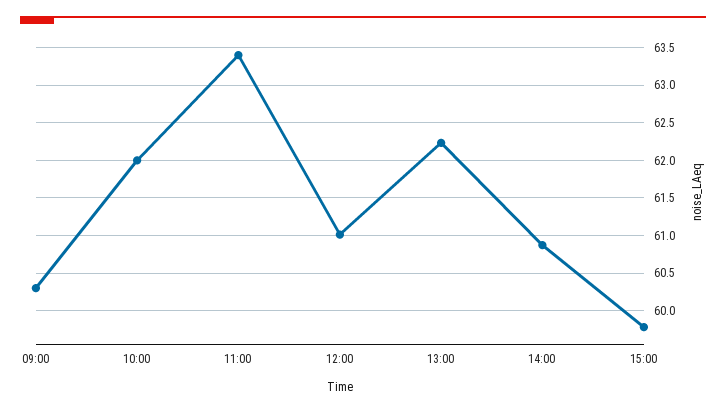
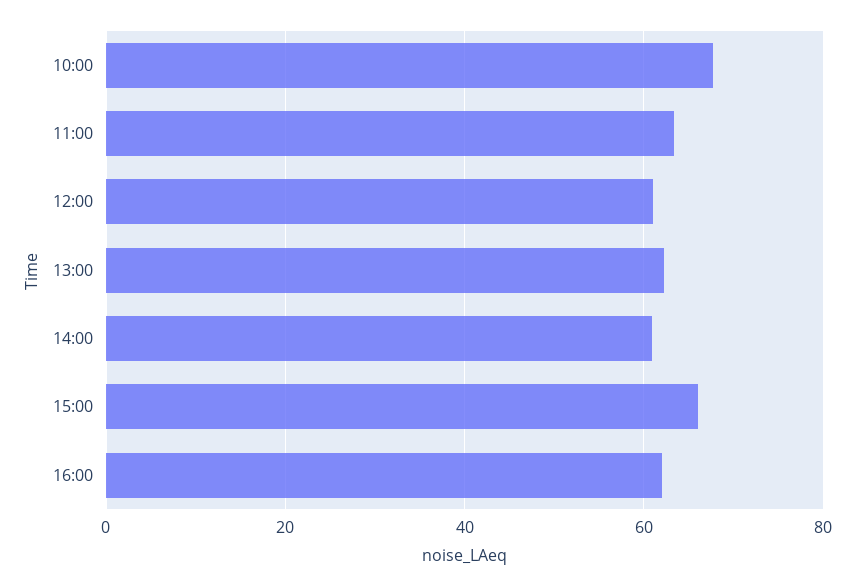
09:00: 60.3 -> none
10:00: 62 -> 68
15:00: 59.8 -> 66
16:00: none -> 62

